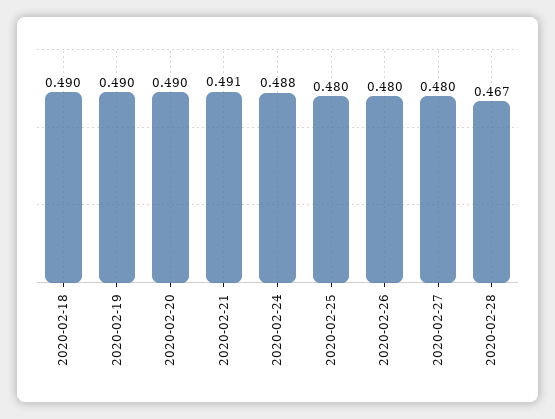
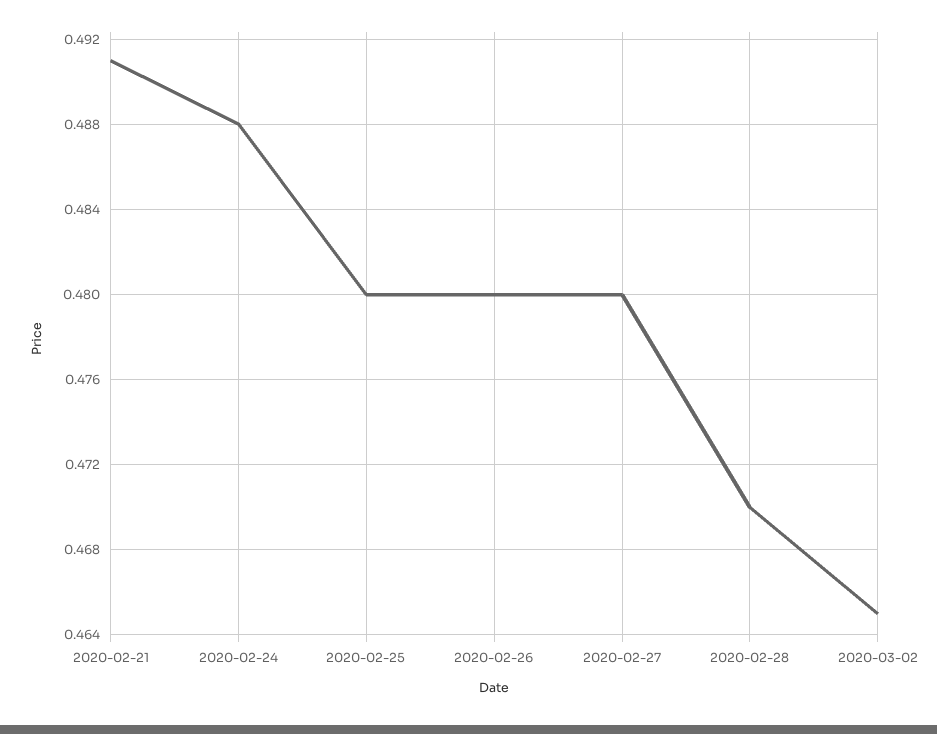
2020-02-18: 0.49 -> none
2020-02-19: 0.49 -> none
2020-02-20: 0.49 -> none
2020-02-28: 0.467 -> 0.47
2020-03-02: none -> 0.465

